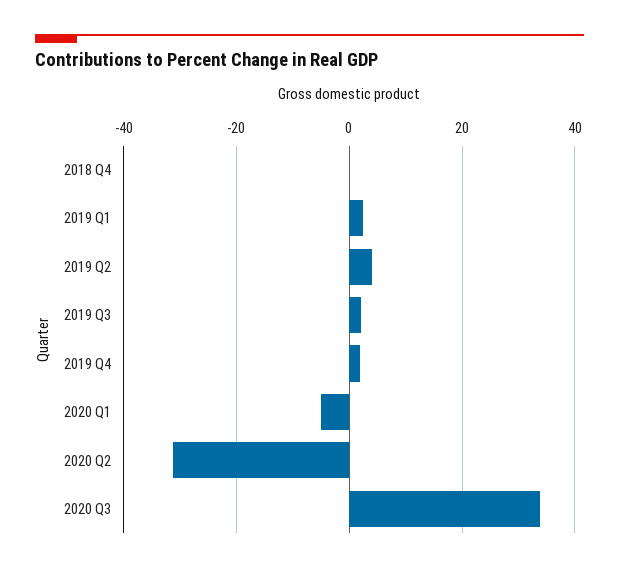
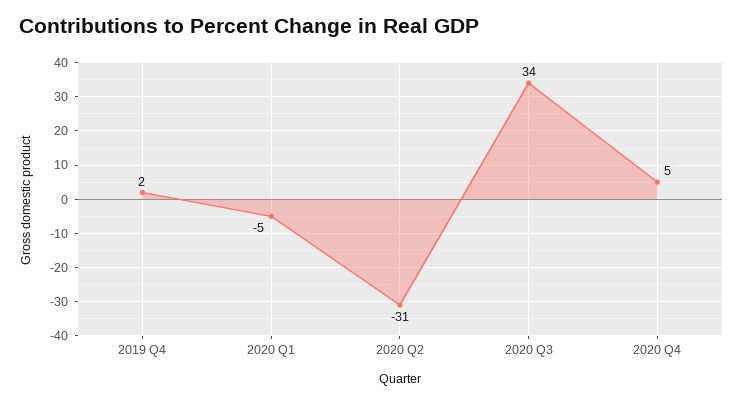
2018 Q4: 0 -> none
2019 Q1: 2 -> none
2019 Q2: 4 -> none
2019 Q3: 2 -> none
2020 Q4: none -> 5

